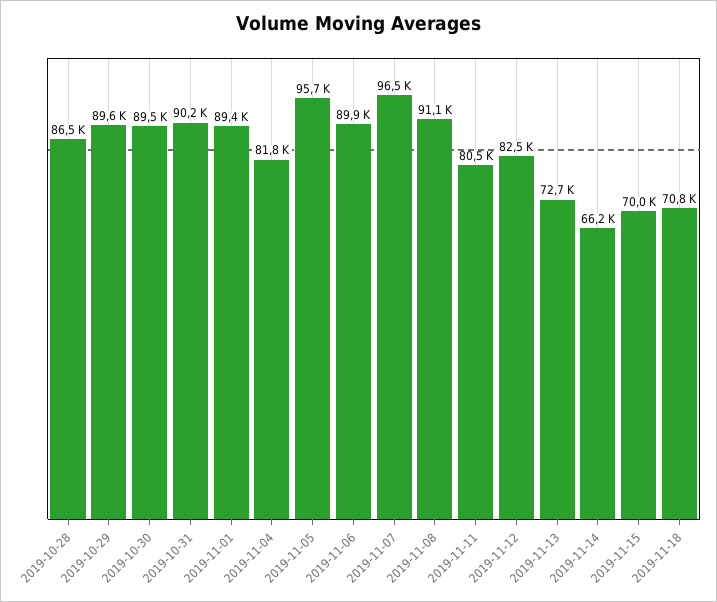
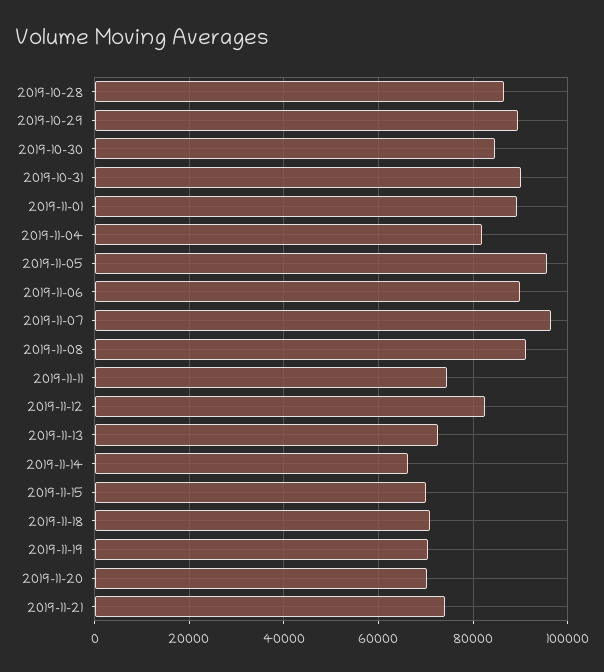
2019-10-30: 89500 -> 84000
2019-11-11: 80500 -> 74000
2019-11-19: none -> 70000
2019-11-20: none -> 70000
2019-11-21: none -> 74000

